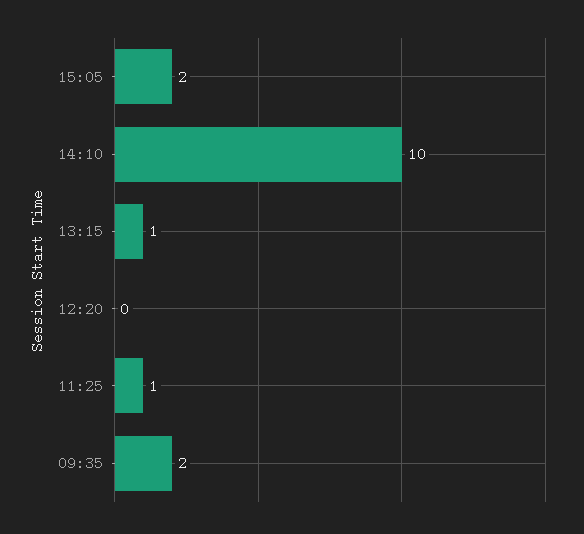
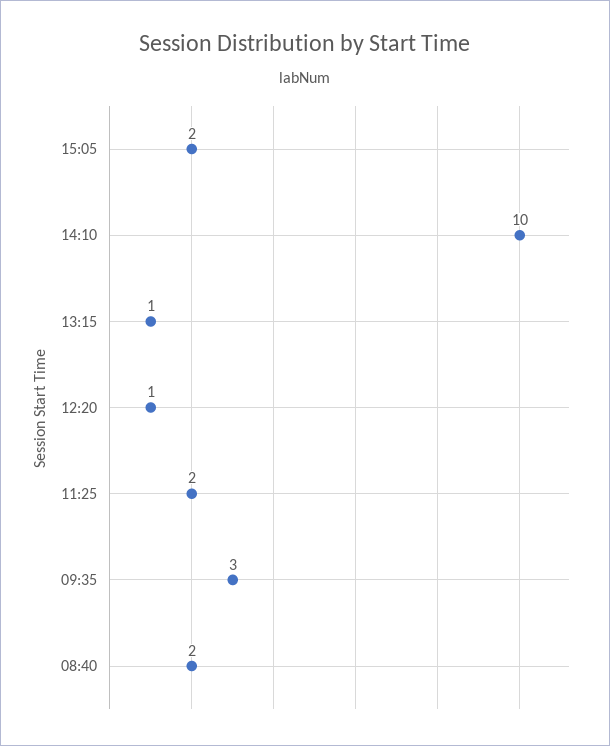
12:20: 0 -> 1
11:25: 1 -> 2
09:35: 2 -> 3
08:40: none -> 2

